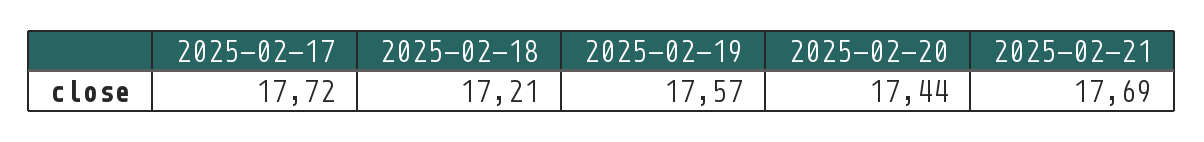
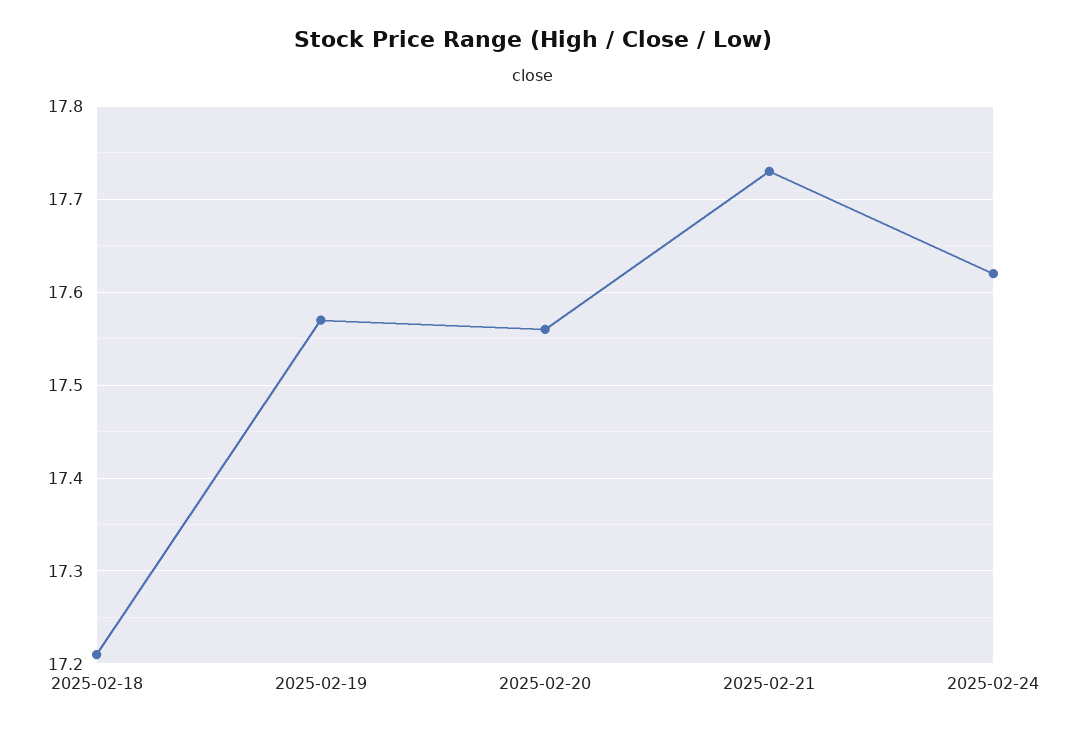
2025-02-17: 17.72 -> none
2025-02-20: 17.44 -> 17.56
2025-02-21: 17.69 -> 17.73
2025-02-24: none -> 17.62

